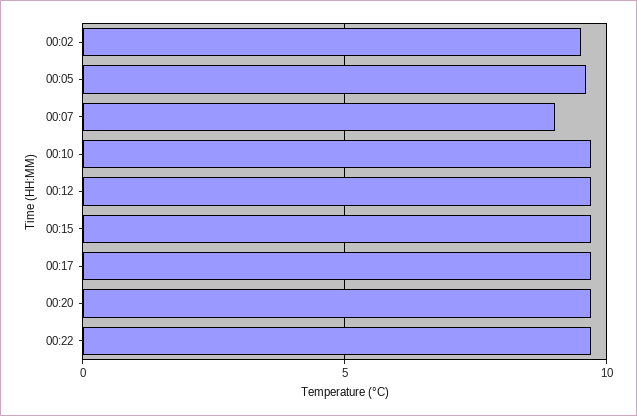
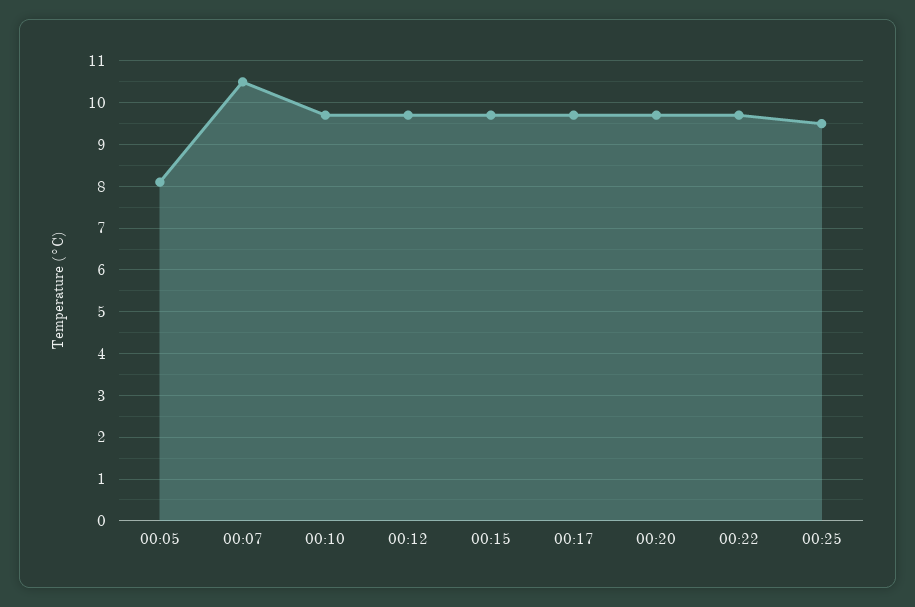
00:02: 9.5 -> none
00:05: 9.5 -> 8
00:07: 9 -> 10.5
00:25: none -> 9.5

